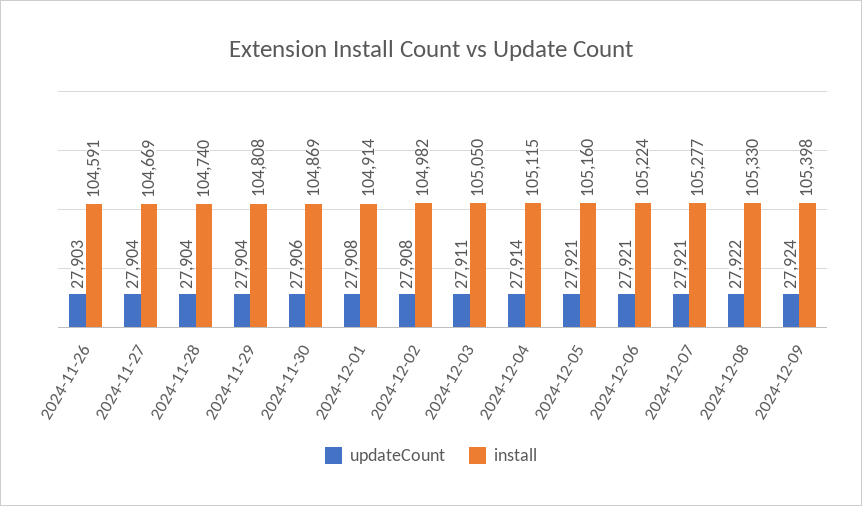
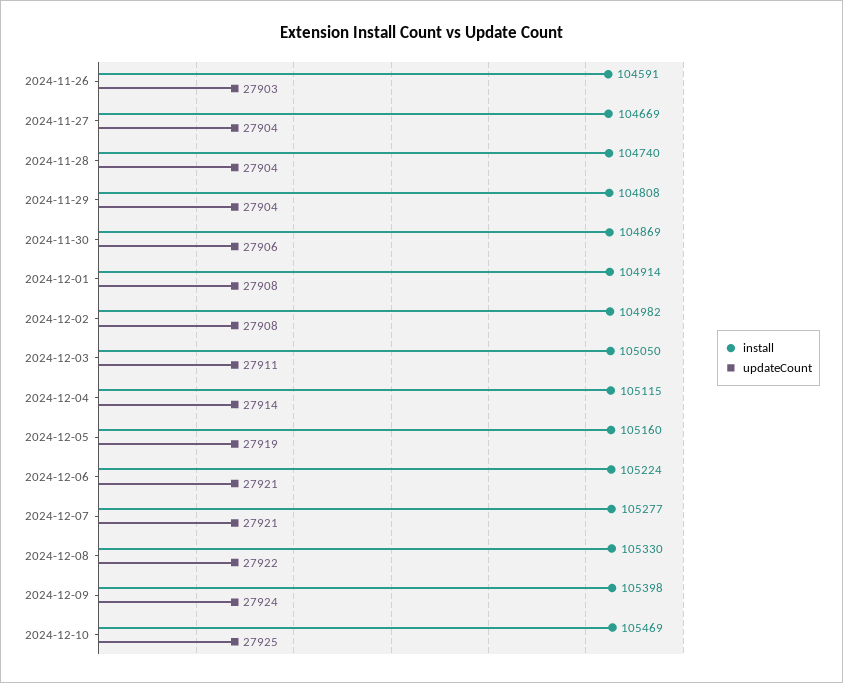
updateCount, 2024-12-05: 27921 -> 27919
install, 2024-12-10: none -> 105469
updateCount, 2024-12-10: none -> 27925

